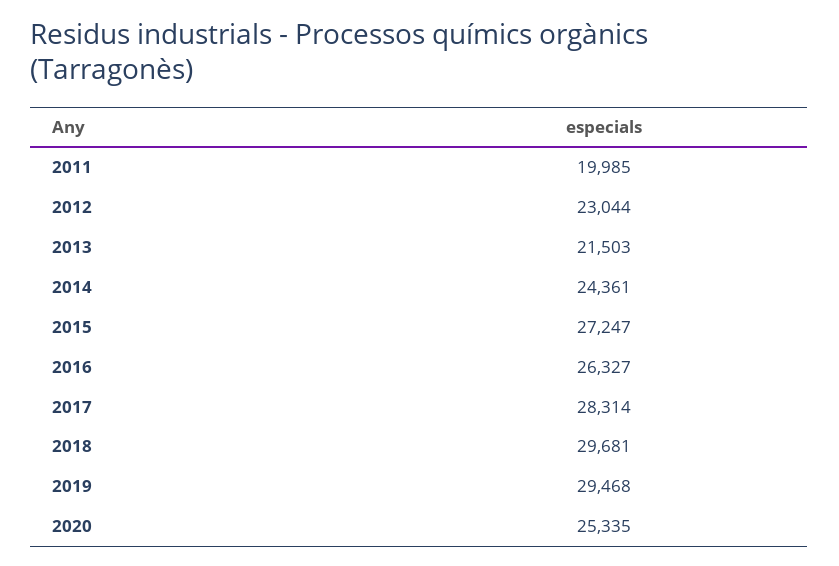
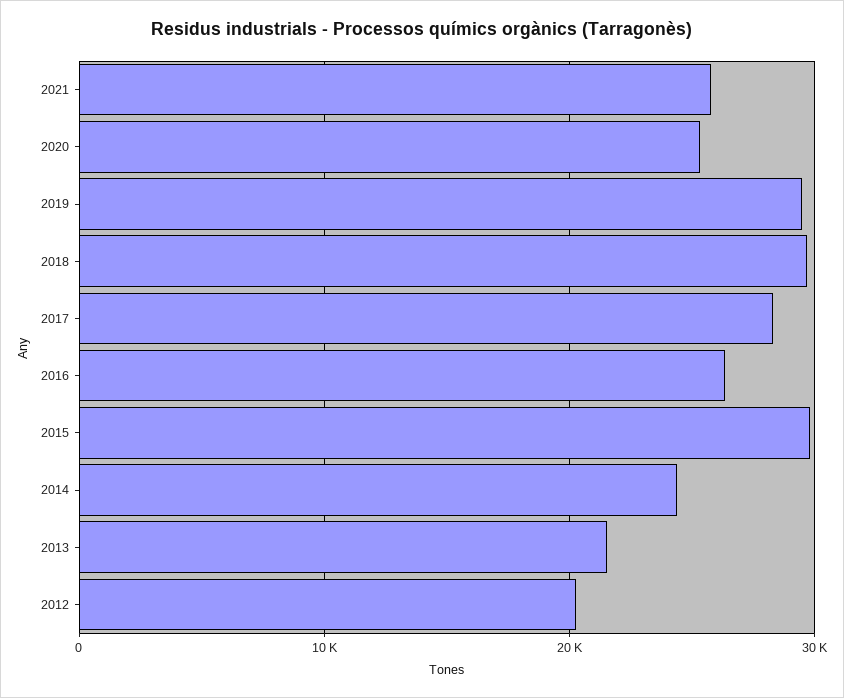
2011: 19985 -> none
2012: 23044 -> 20000
2015: 27247 -> 30000
2021: none -> 26000

